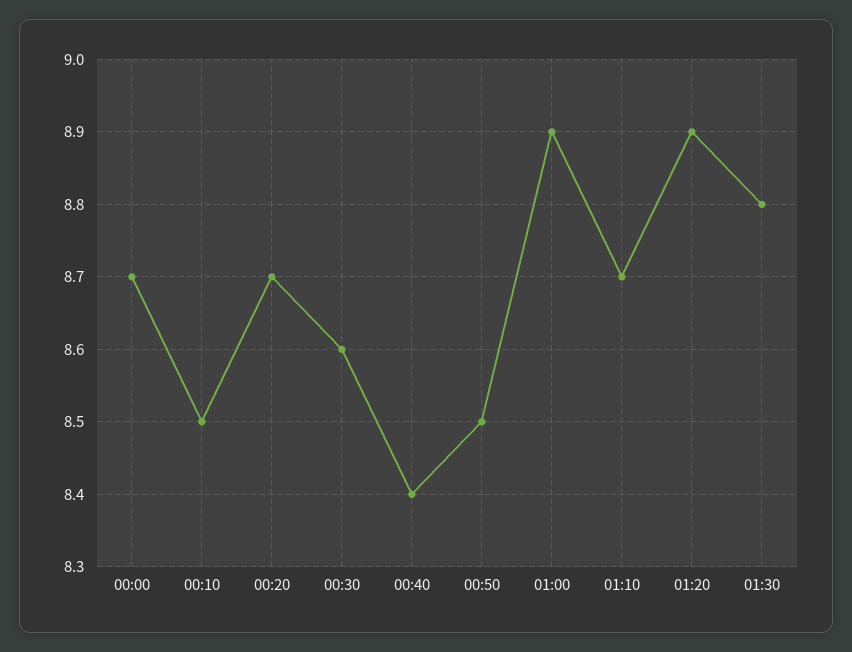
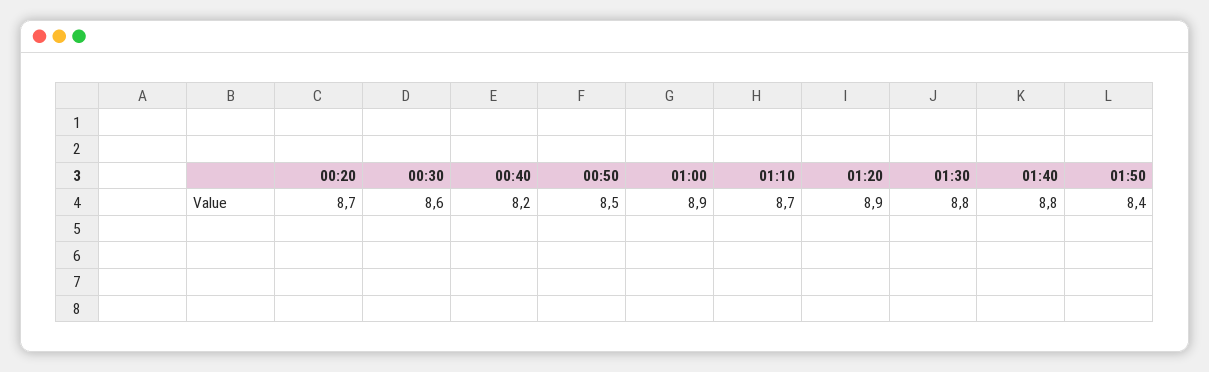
00:00: 8.7 -> none
00:10: 8.5 -> none
00:40: 8.4 -> 8.2
01:40: none -> 8.8
01:50: none -> 8.4

